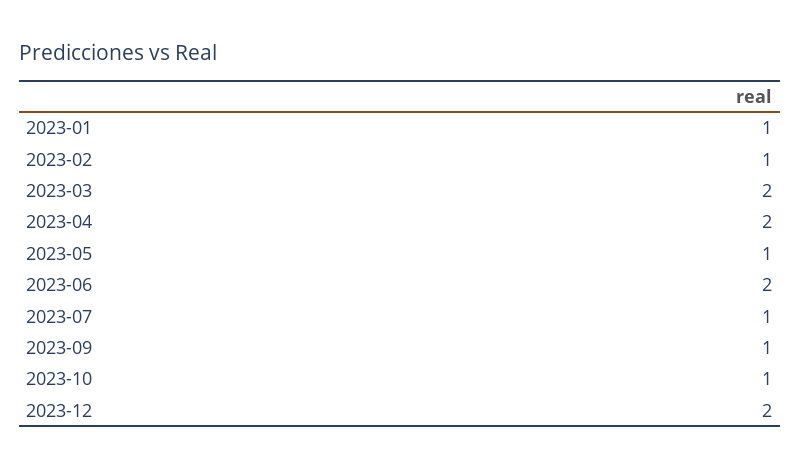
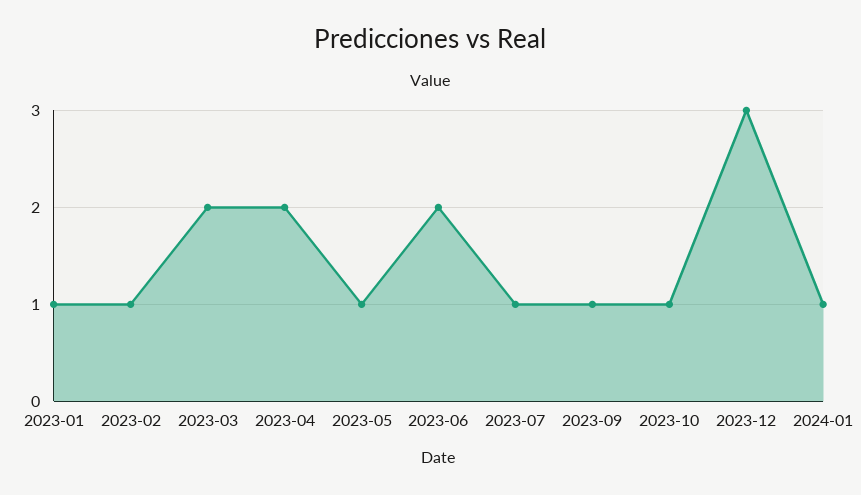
2023-12: 2 -> 3
2024-01: none -> 1

